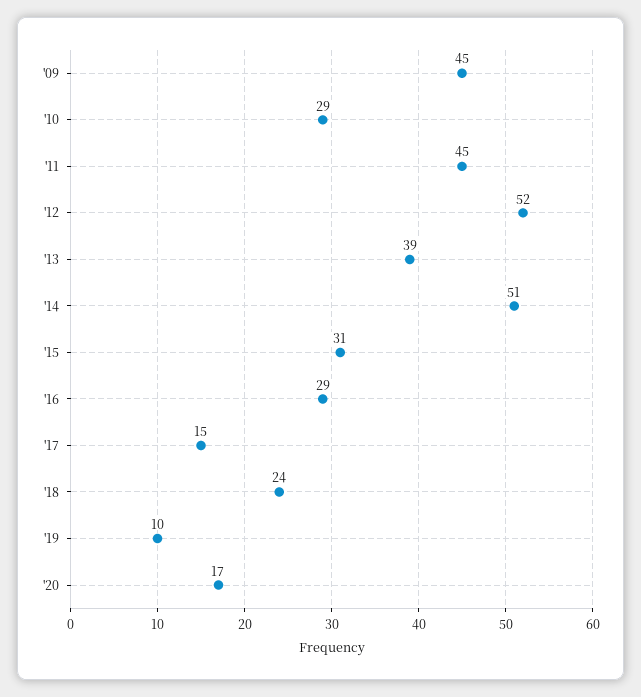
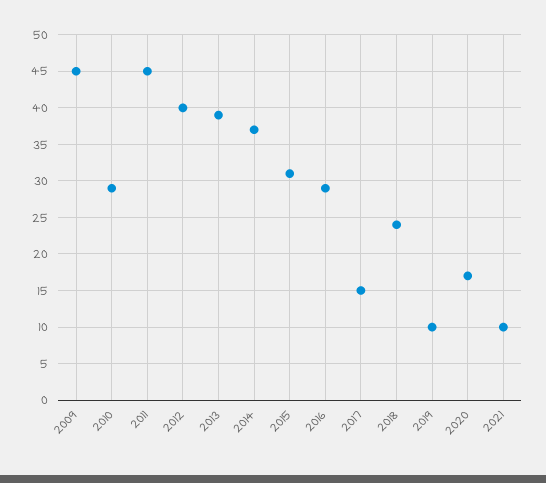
'12: 52 -> 40
'14: 51 -> 37
2021: none -> 10

